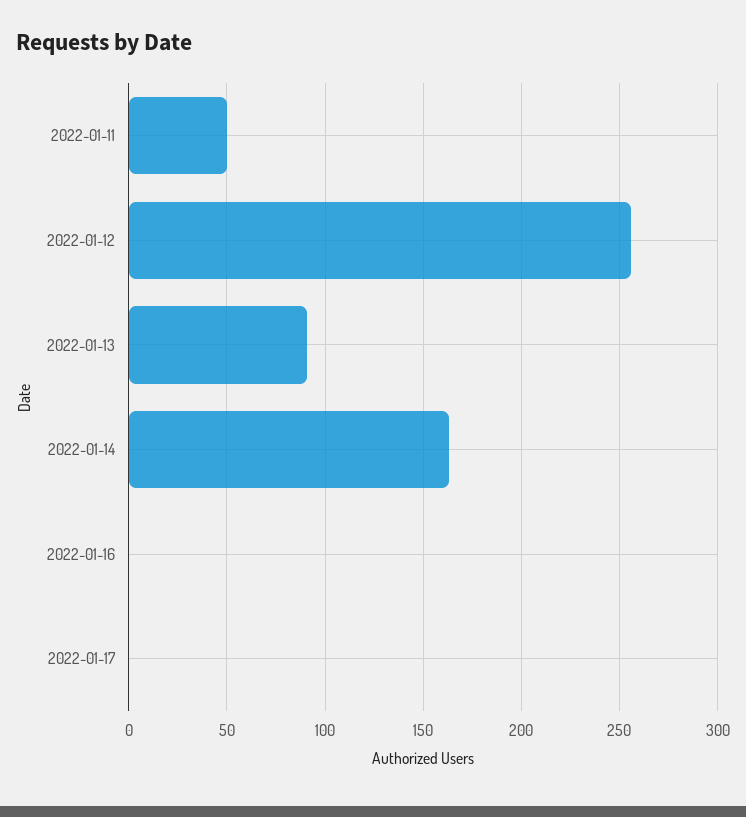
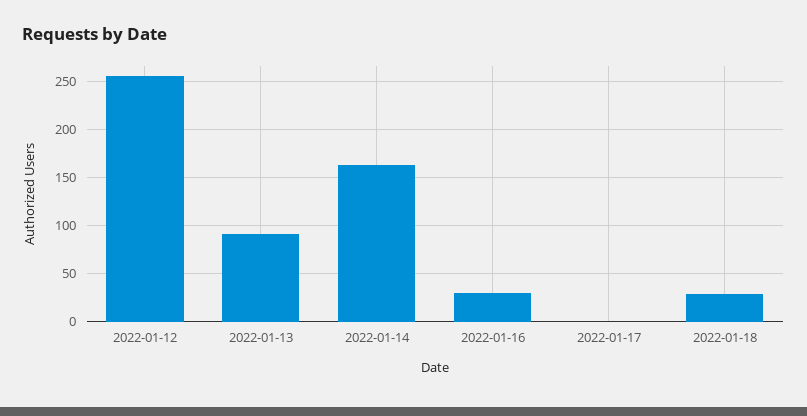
2022-01-11: 50 -> none
2022-01-16: 0 -> 30
2022-01-18: none -> 30

